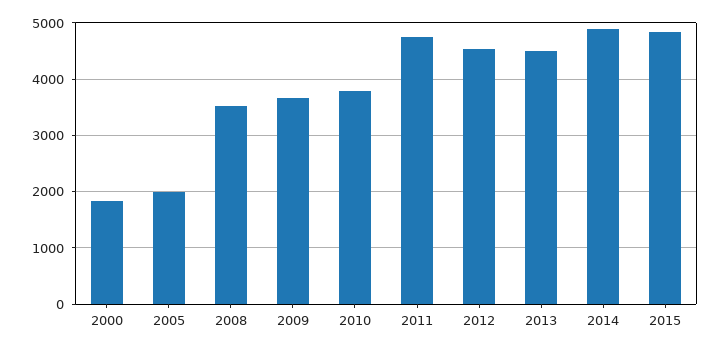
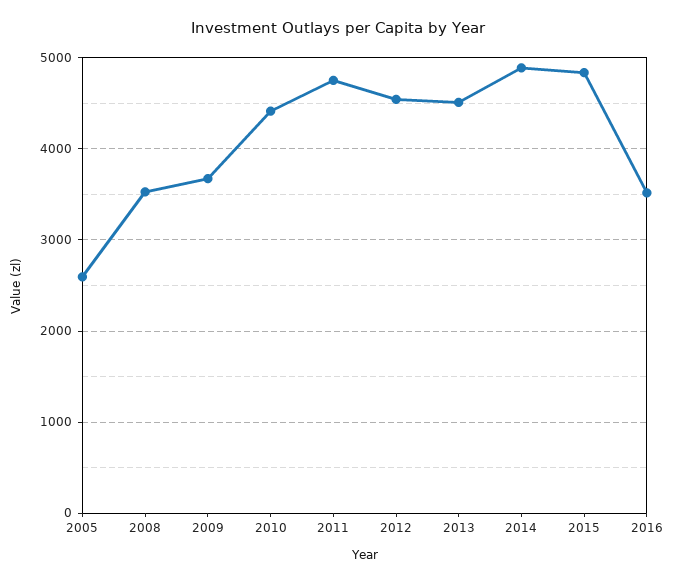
2000: 1800 -> none
2005: 2000 -> 2600
2010: 3800 -> 4400
2016: none -> 3500

